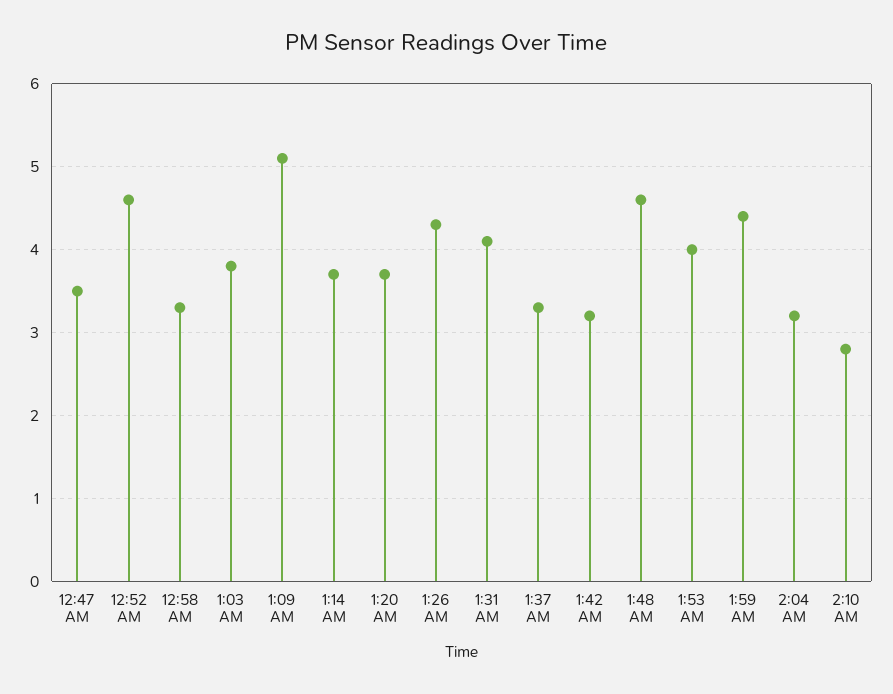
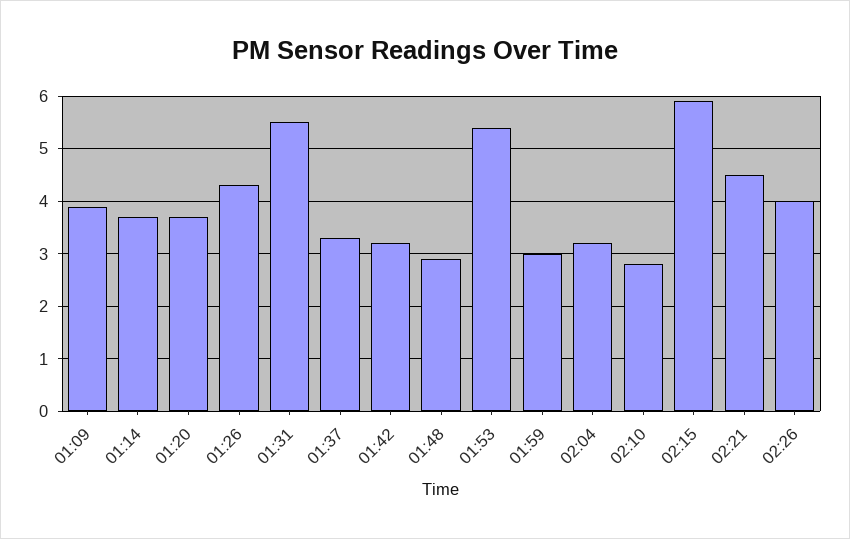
12:47 AM: 3.5 -> none
12:52 AM: 4.6 -> none
12:58 AM: 3.3 -> none
1:03 AM: 3.8 -> none
1:09 AM: 5.1 -> 4
1:31 AM: 4.1 -> 5.5
1:48 AM: 4.6 -> 3
1:53 AM: 4 -> 5.5
1:59 AM: 4.4 -> 3
02:15: none -> 6
02:21: none -> 4.5
02:26: none -> 4

